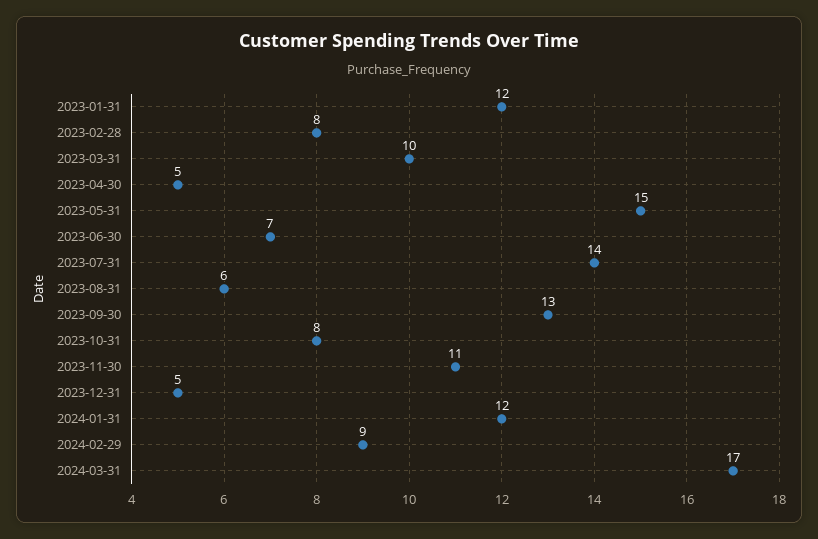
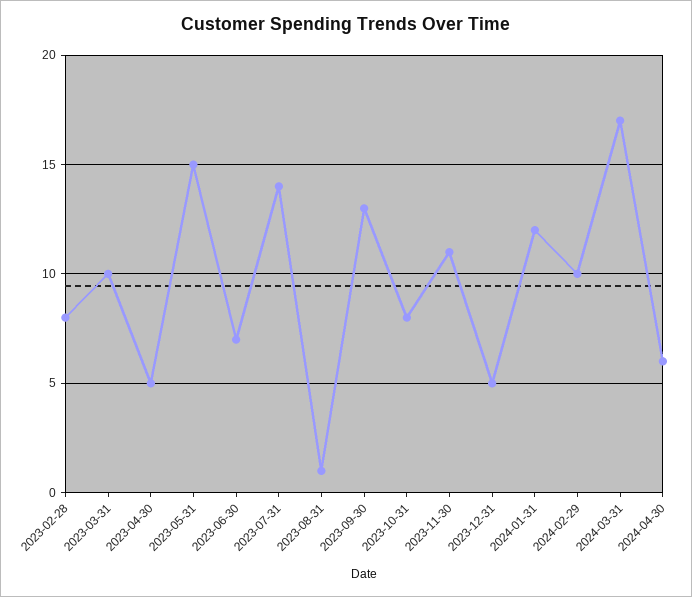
2023-01-31: 12 -> none
2023-08-31: 6 -> 1
2024-02-29: 9 -> 10
2024-04-30: none -> 6

